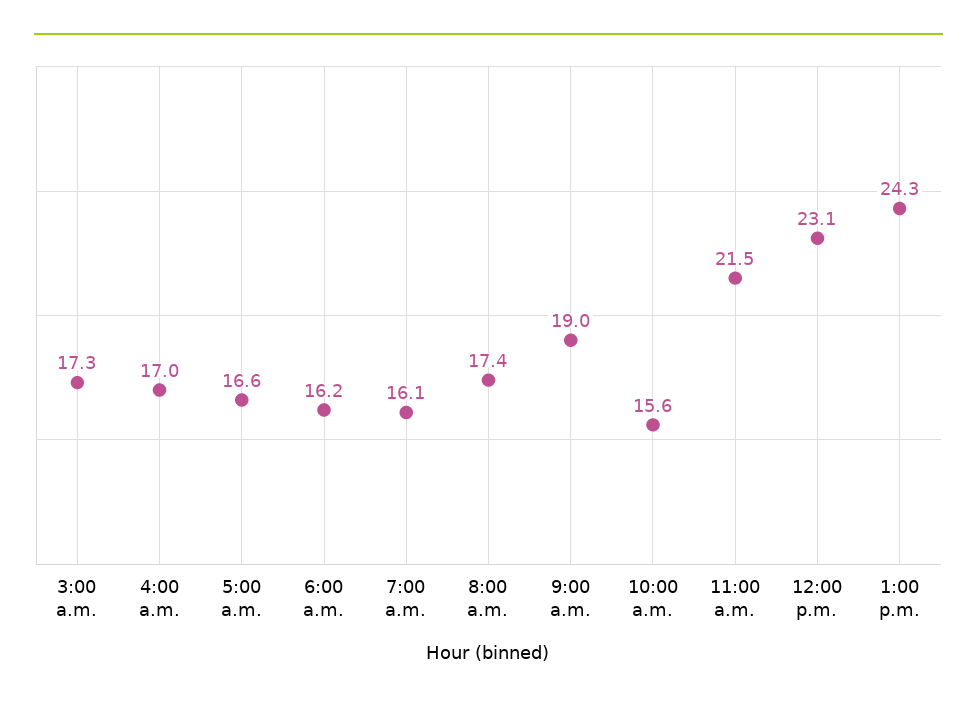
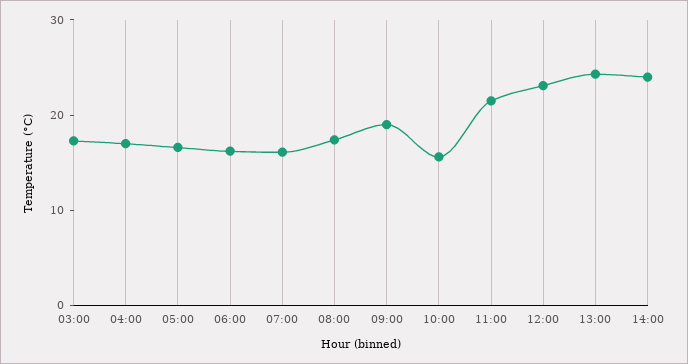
14:00: none -> 24

